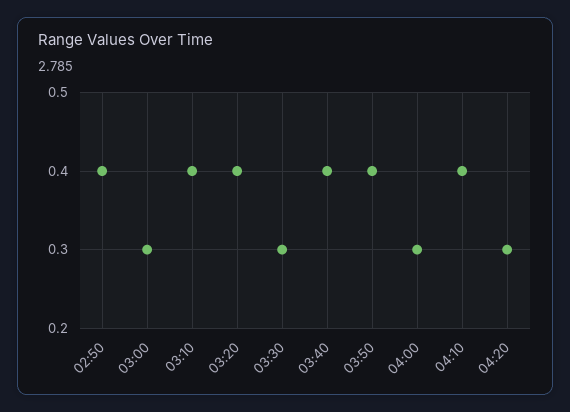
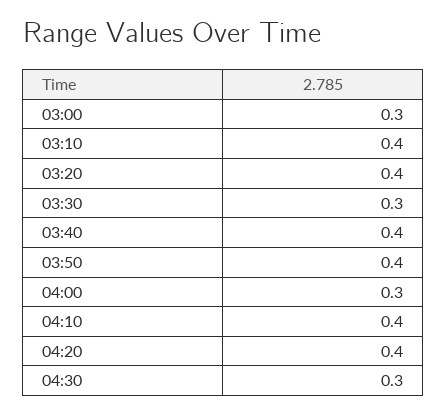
02:50: 0.4 -> none
04:20: 0.3 -> 0.4
04:30: none -> 0.3

